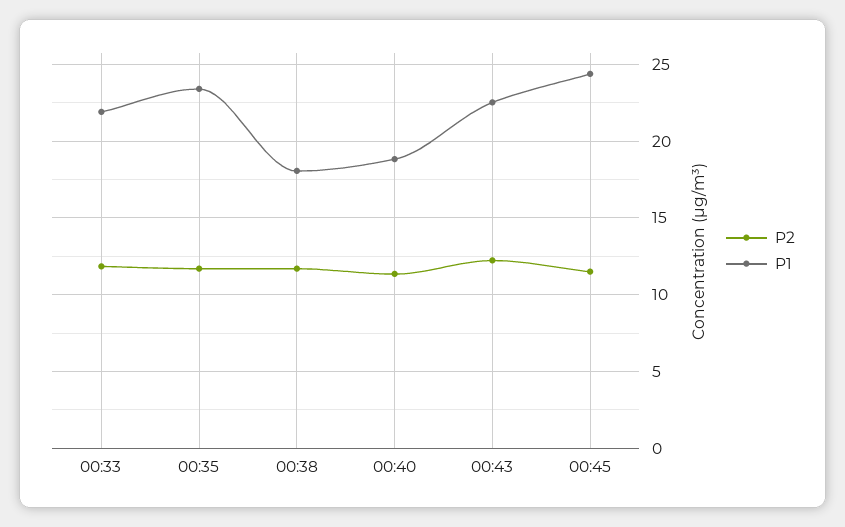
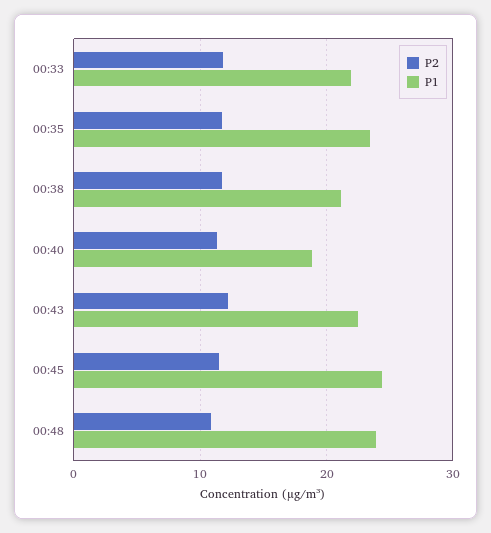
P1, 00:38: 18 -> 21
P2, 00:48: none -> 11
P1, 00:48: none -> 24

